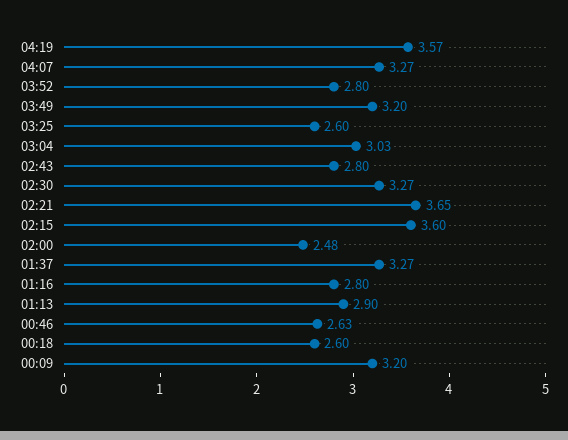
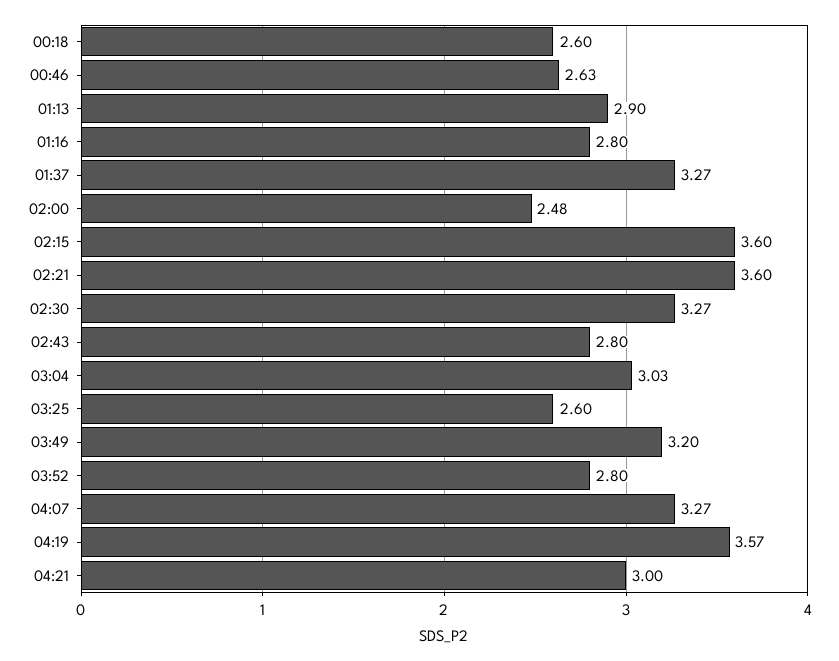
02:21: 3.65 -> 3.6
00:09: 3.2 -> none
04:21: none -> 3

